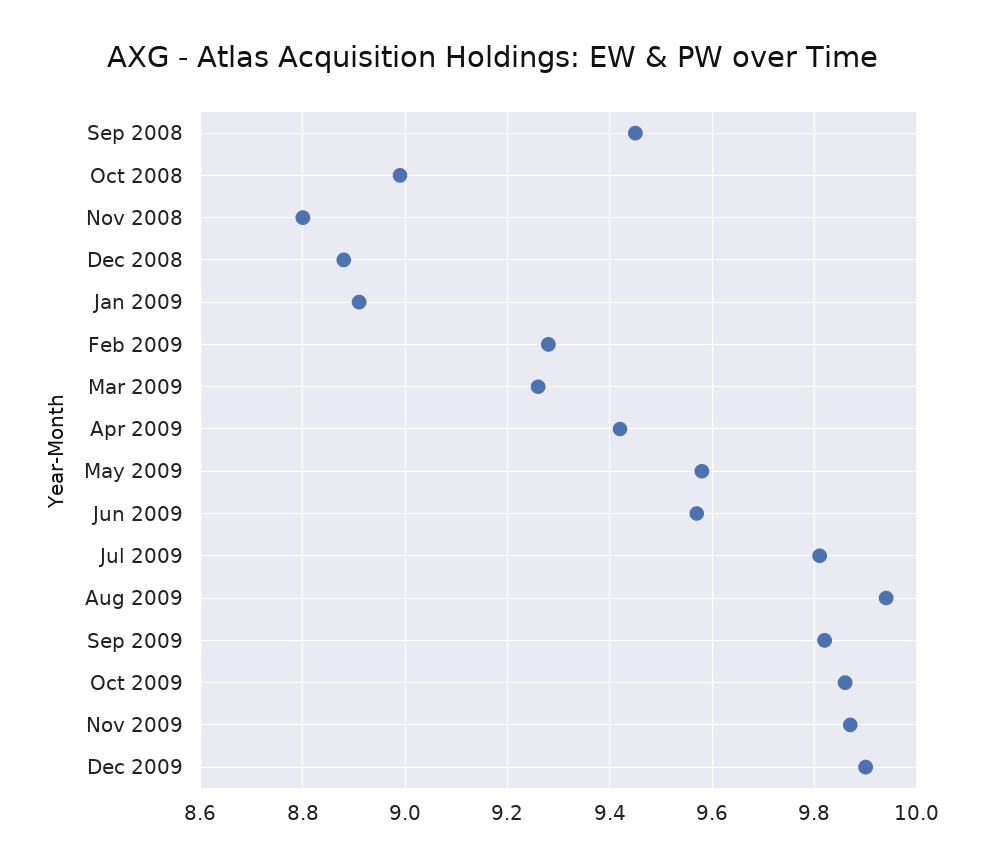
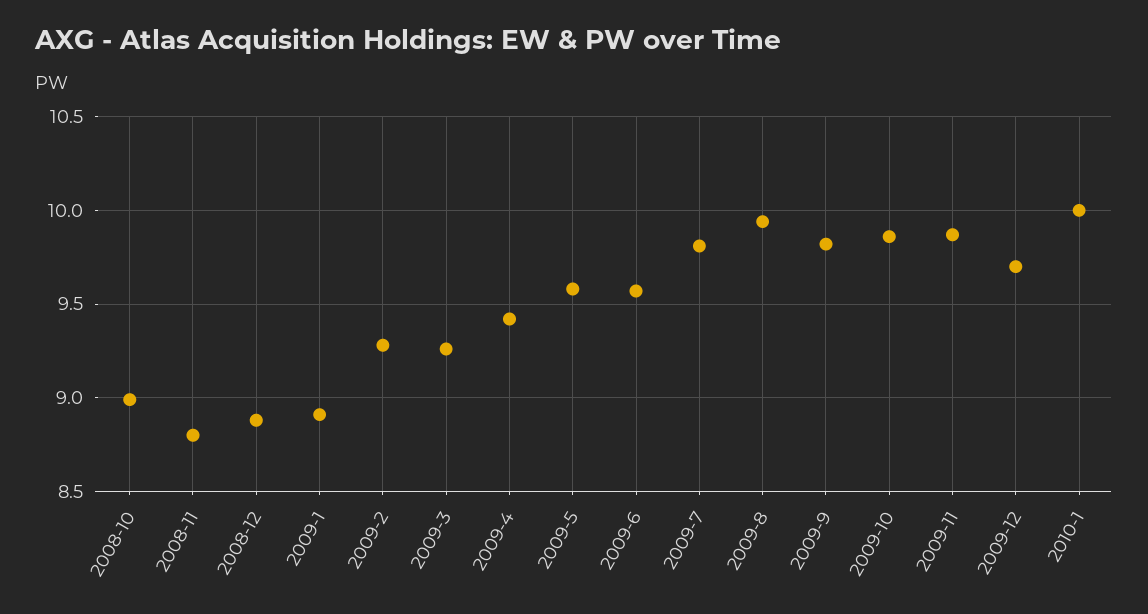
Sep 2008: 9.45 -> none
Dec 2009: 9.9 -> 9.7
2010-1: none -> 10

